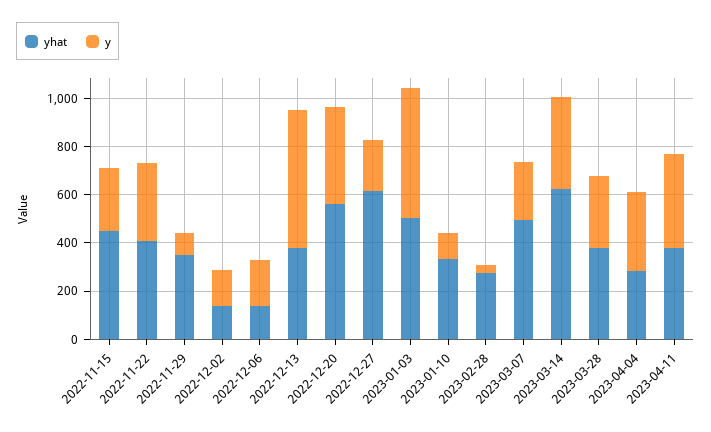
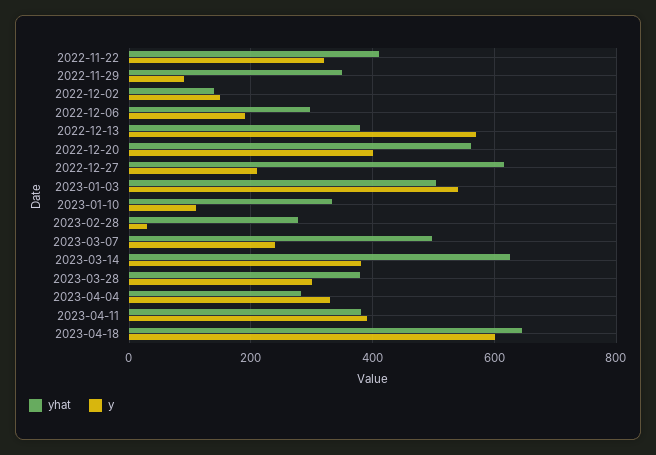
yhat, 2022-11-15: 450 -> none
y, 2022-11-15: 250 -> none
yhat, 2022-12-06: 150 -> 300
yhat, 2023-04-18: none -> 640
y, 2023-04-18: none -> 600

